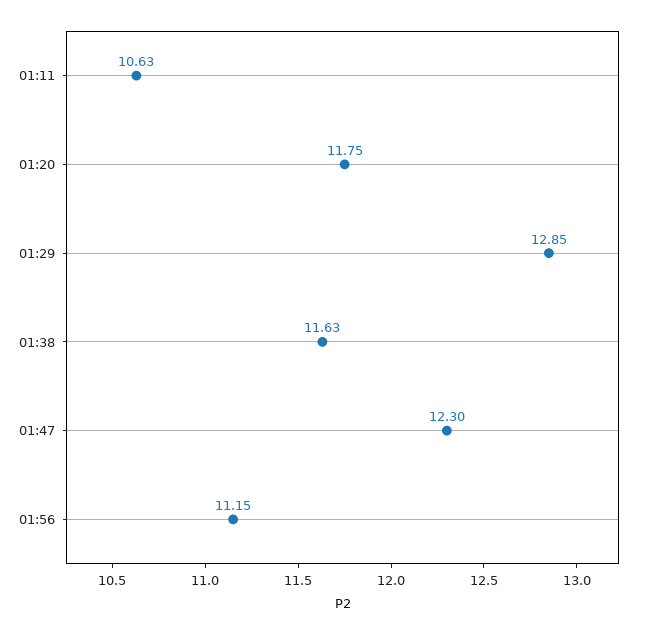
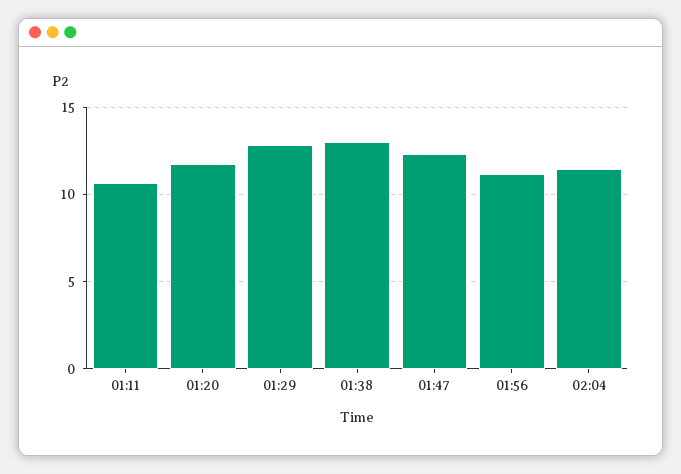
01:38: 11.63 -> 13
02:04: none -> 11.5

